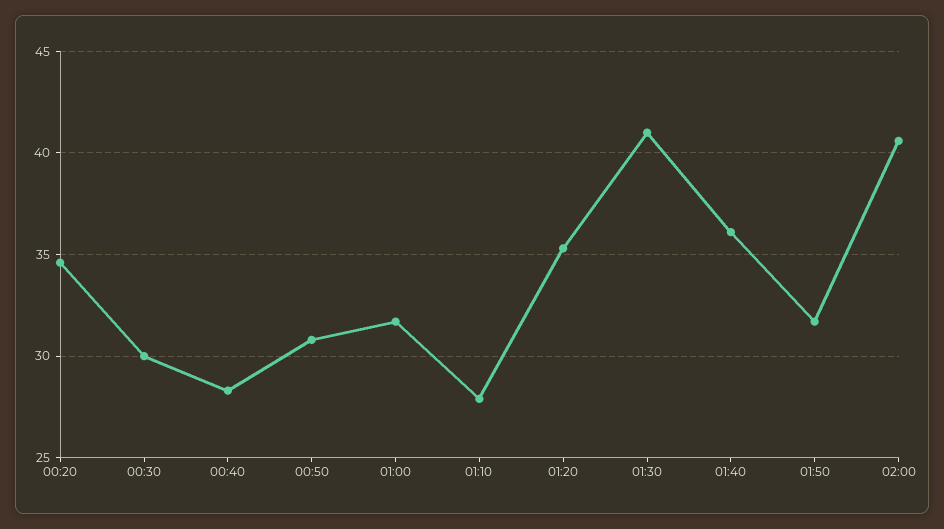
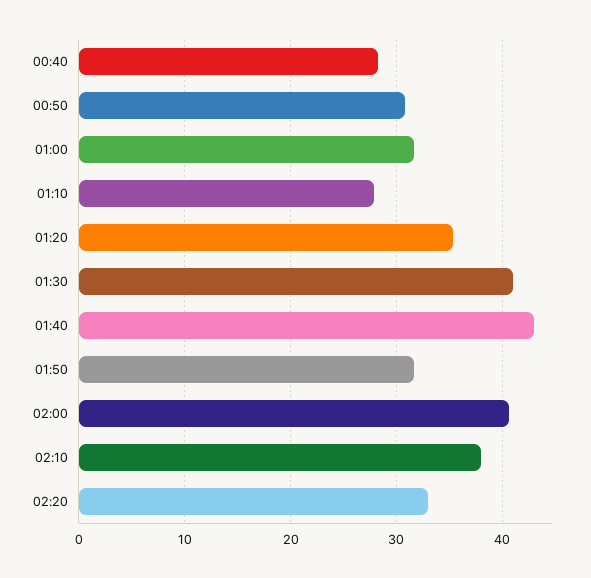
00:20: 34.5 -> none
00:30: 30 -> none
01:40: 36 -> 43
02:10: none -> 38
02:20: none -> 33

